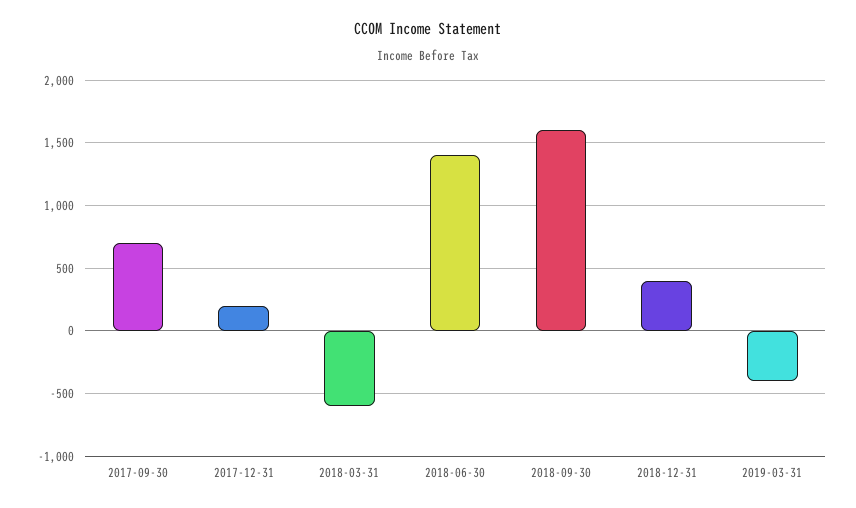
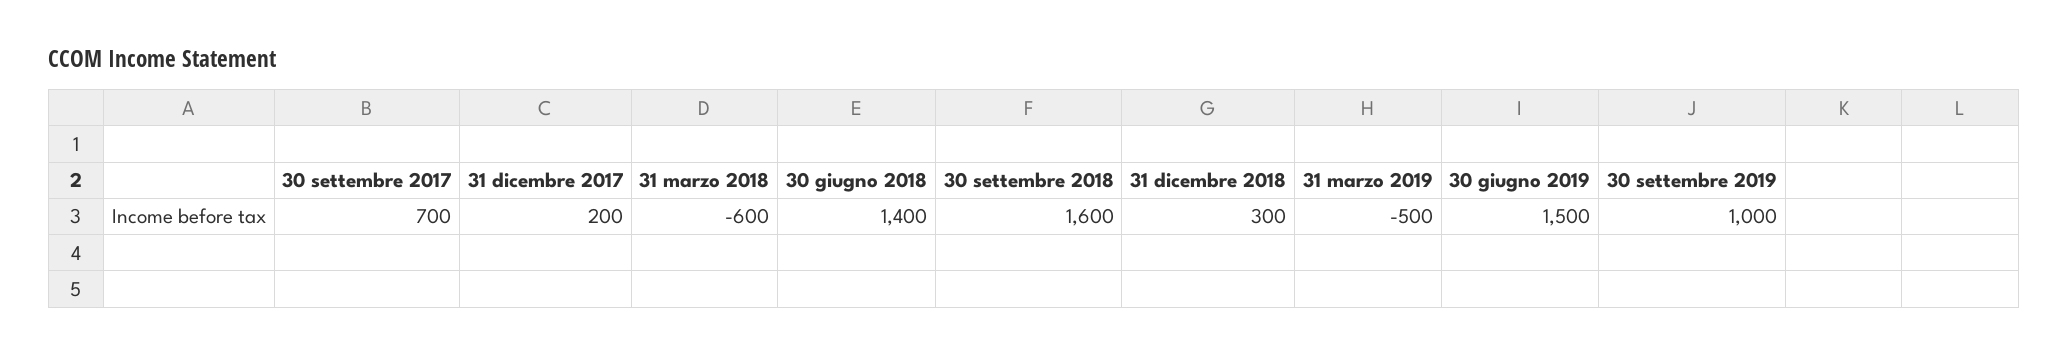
2018-12-31: 400 -> 300
2019-03-31: -400 -> -500
30 giugno 2019: none -> 1500
30 settembre 2019: none -> 1000

